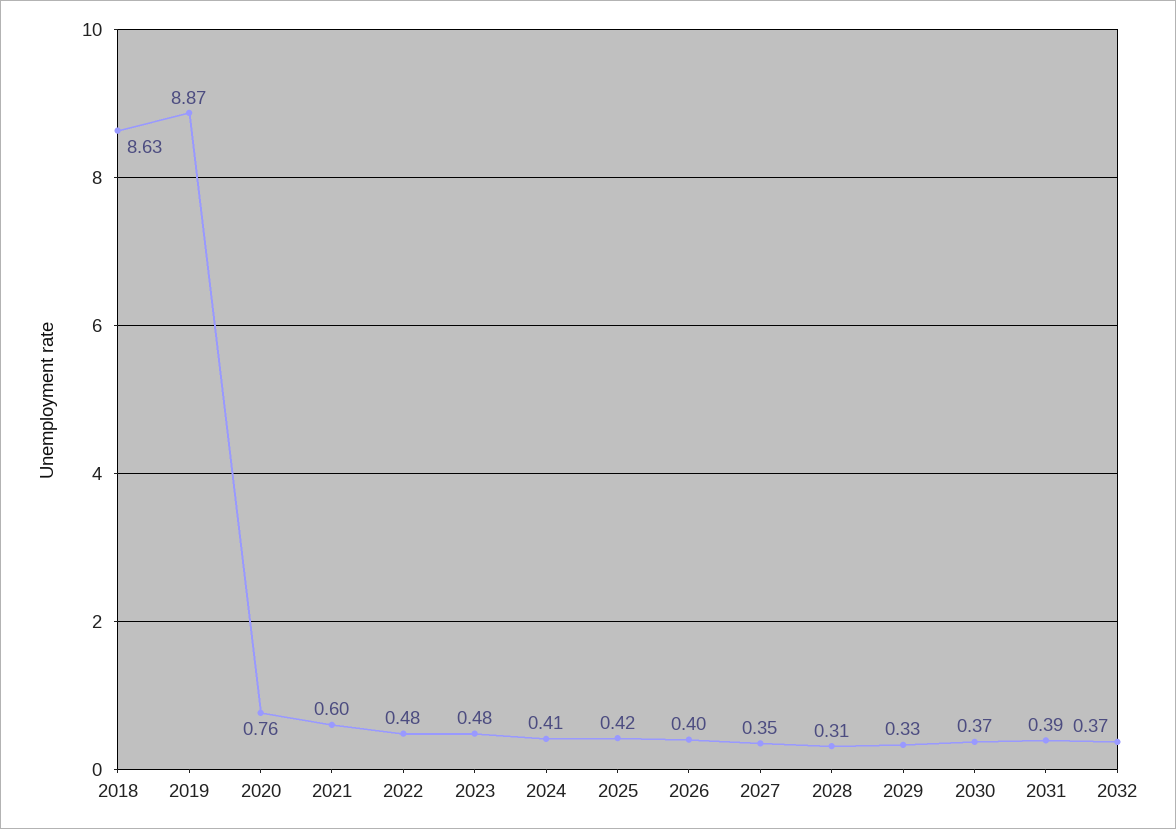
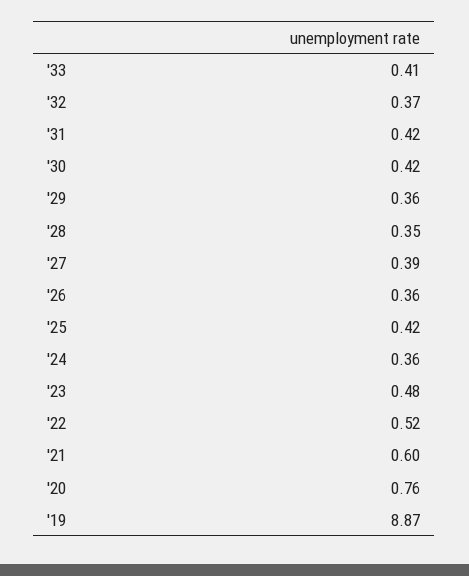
2018: 8.63 -> none
2022: 0.48 -> 0.52
2024: 0.41 -> 0.36
2026: 0.4 -> 0.36
2027: 0.35 -> 0.39
2028: 0.31 -> 0.35
2029: 0.33 -> 0.36
2030: 0.37 -> 0.42
2031: 0.39 -> 0.42
'33: none -> 0.41

